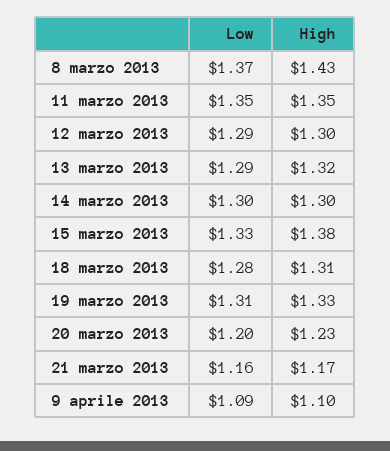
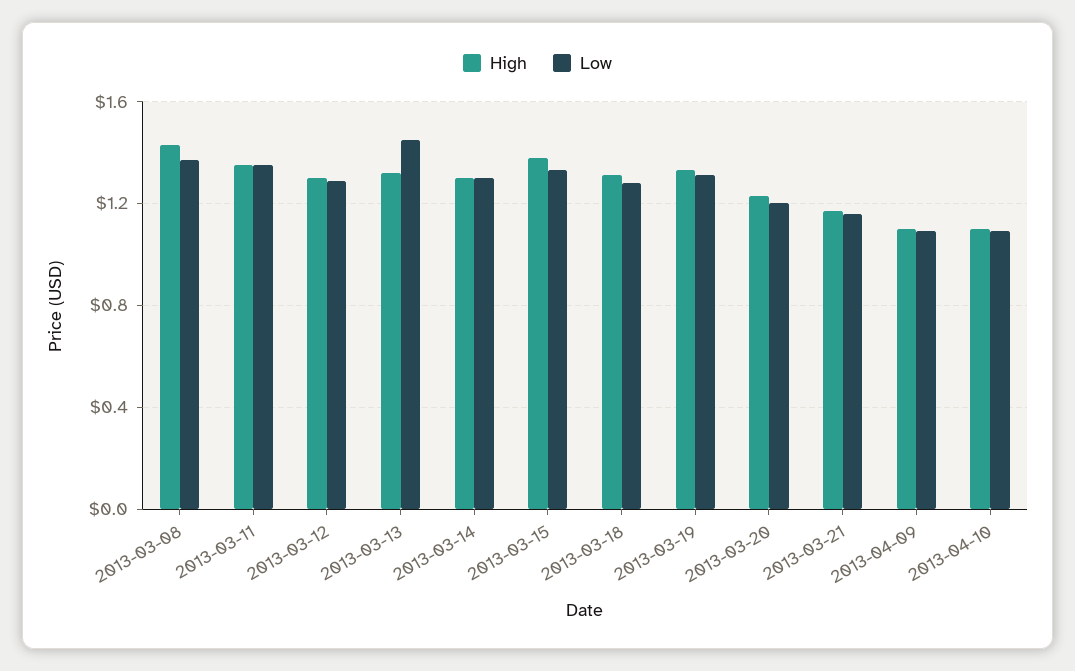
Low, 13 marzo 2013: 1.29 -> 1.45
High, 2013-04-10: none -> 1.1
Low, 2013-04-10: none -> 1.1

